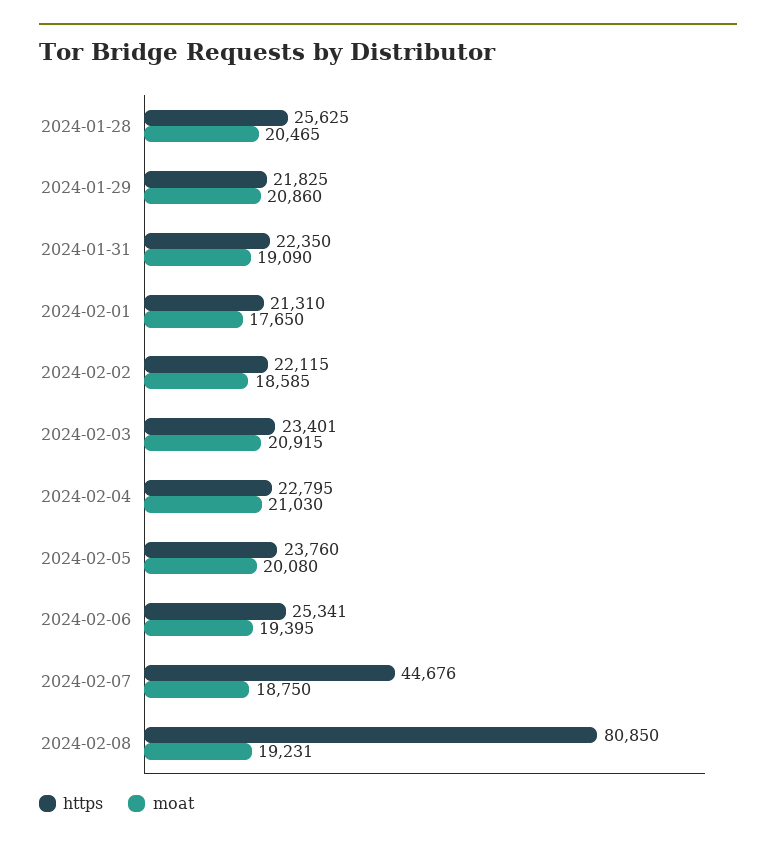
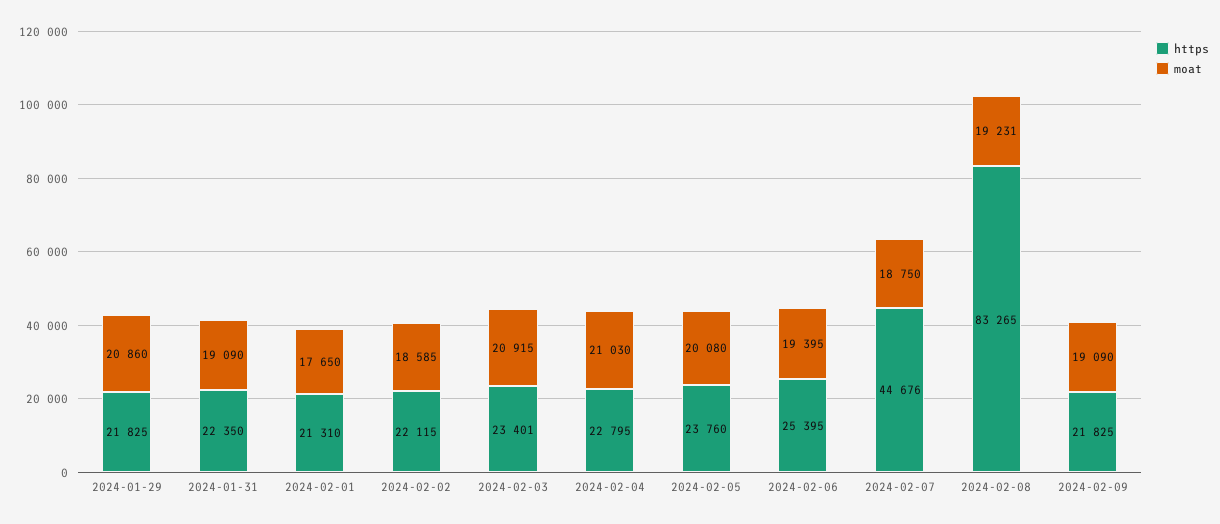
https, 2024-01-28: 25625 -> none
moat, 2024-01-28: 20465 -> none
https, 2024-02-06: 25341 -> 25395
https, 2024-02-08: 80850 -> 83265
https, 2024-02-09: none -> 21825
moat, 2024-02-09: none -> 19090

